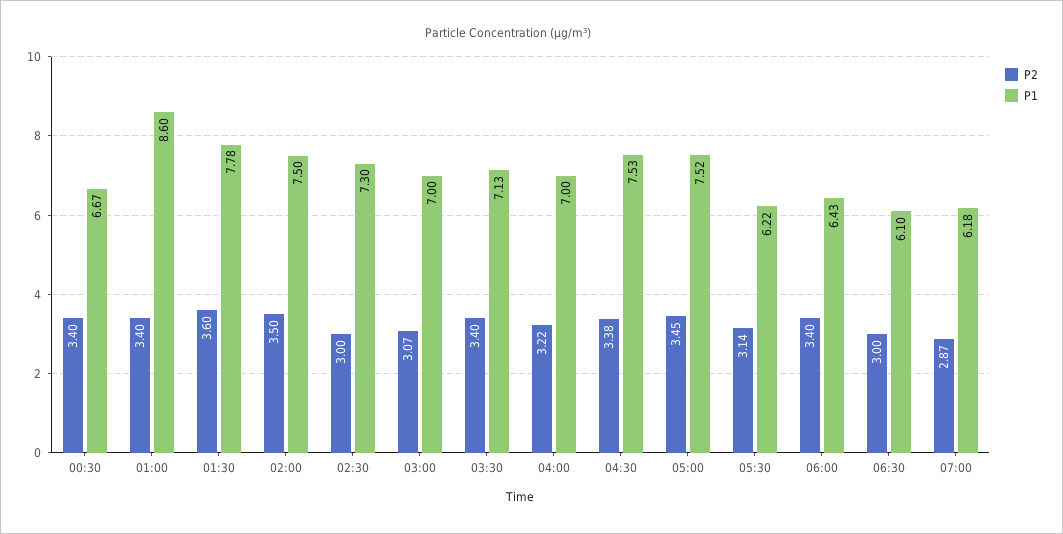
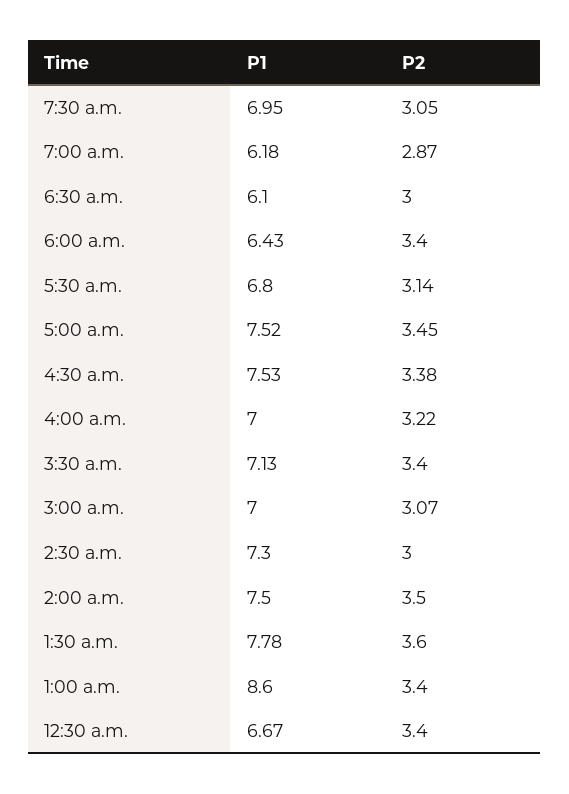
P1, 05:30: 6.22 -> 6.8
P1, 7:30 a.m.: none -> 6.95
P2, 7:30 a.m.: none -> 3.05

